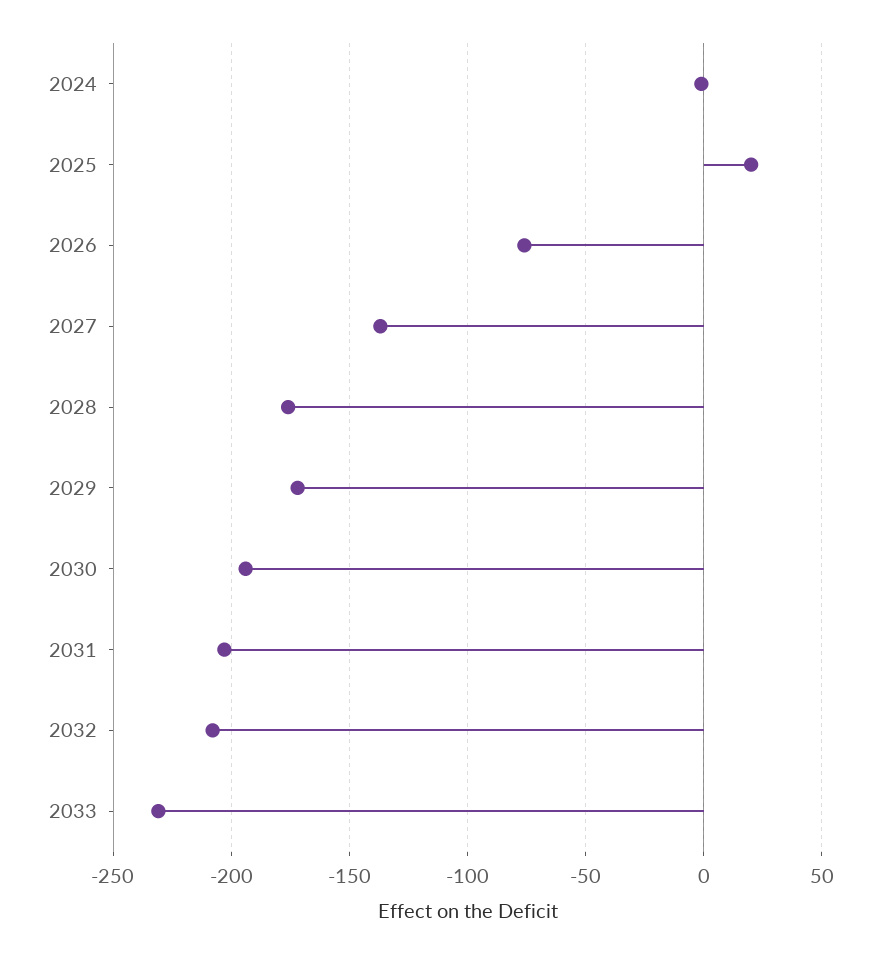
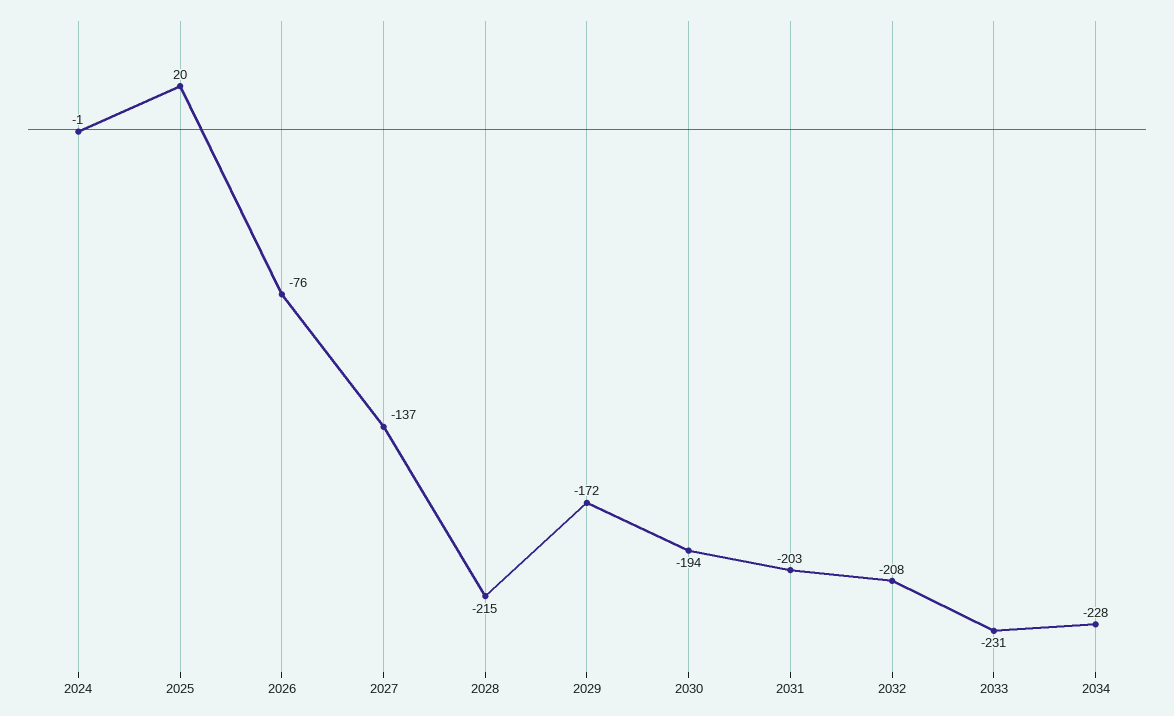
2028: -175 -> -215
2034: none -> -228

